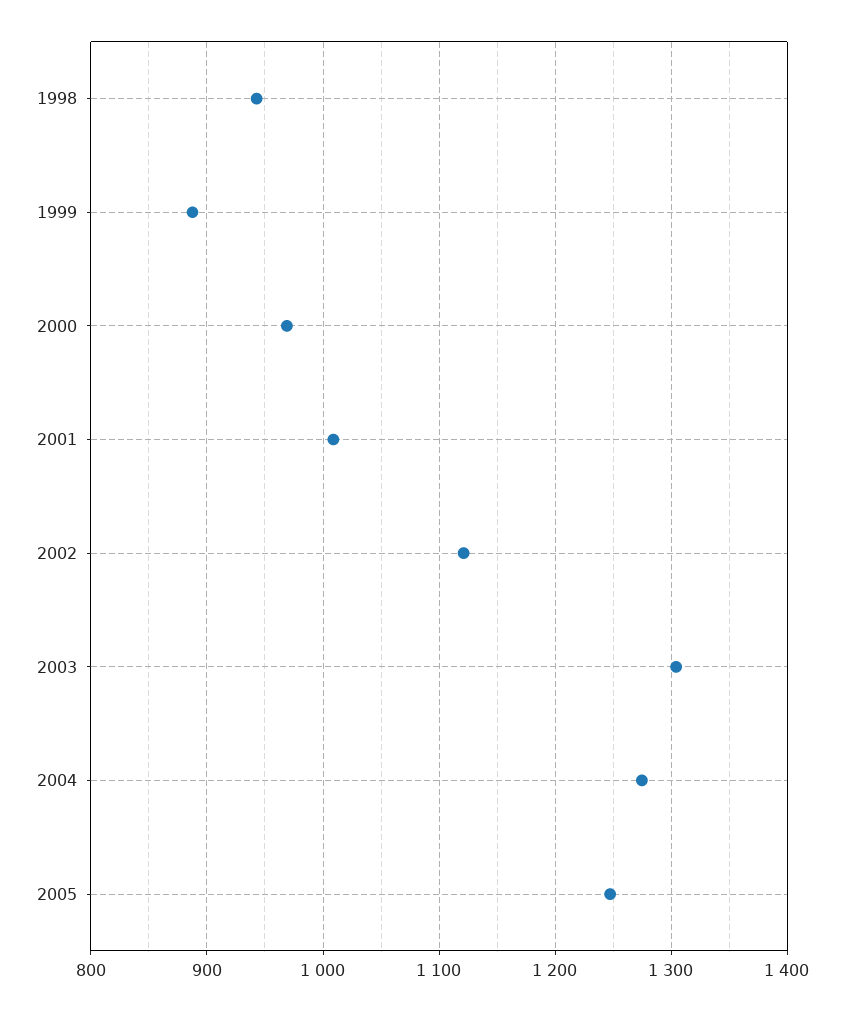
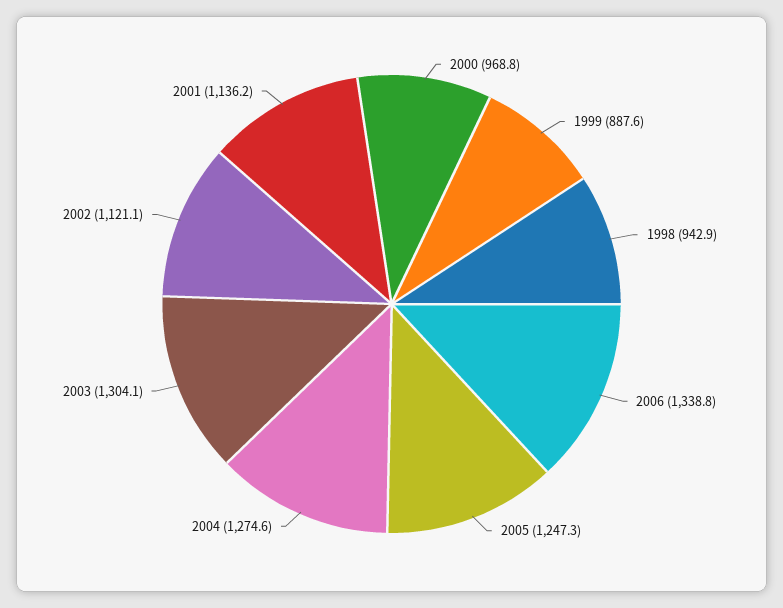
2001: 1010 -> 1136.2
2006: none -> 1338.8

